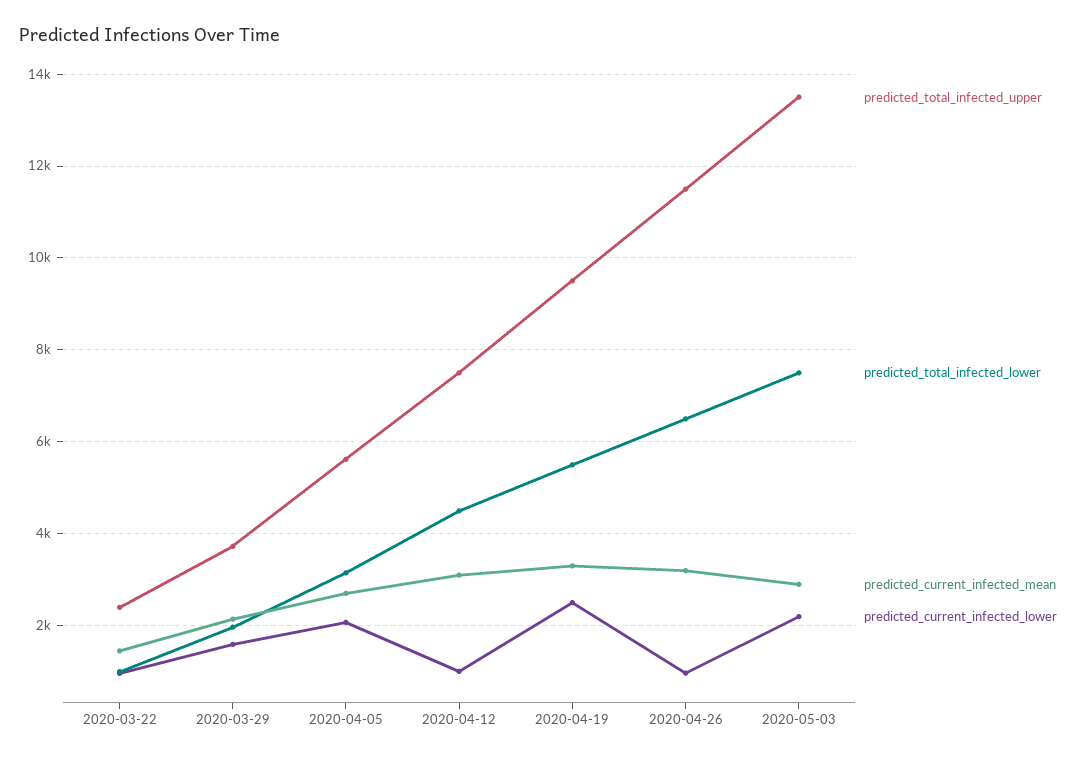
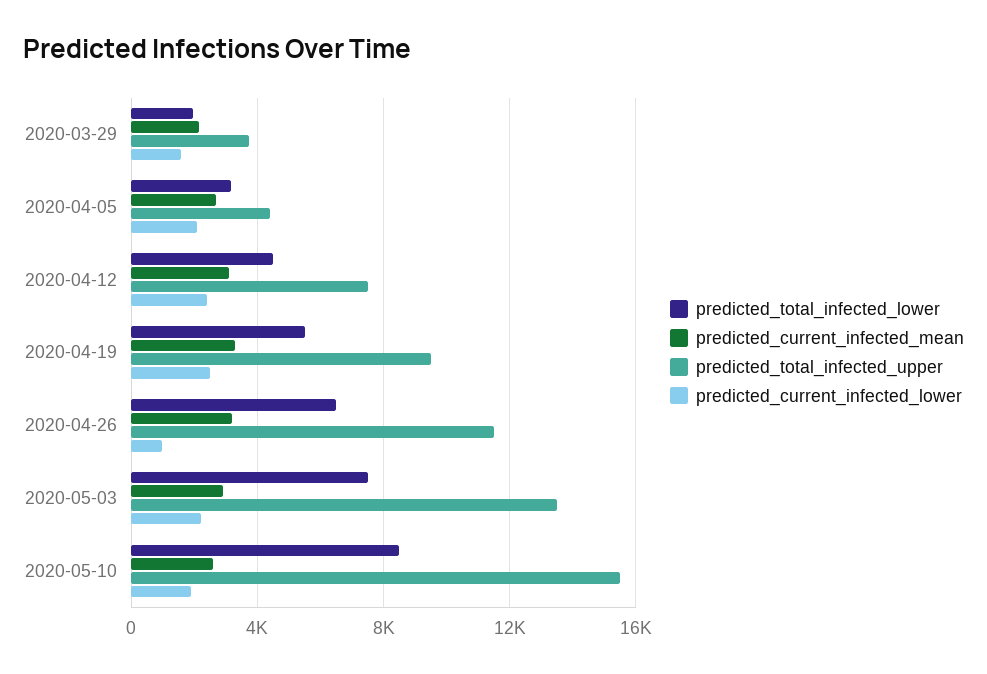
predicted_total_infected_upper, 2020-03-22: 2400 -> none
predicted_total_infected_lower, 2020-03-22: 1000 -> none
predicted_current_infected_mean, 2020-03-22: 1400 -> none
predicted_current_infected_lower, 2020-03-22: 1000 -> none
predicted_total_infected_upper, 2020-04-05: 5600 -> 4500
predicted_current_infected_lower, 2020-04-12: 1000 -> 2500
predicted_total_infected_lower, 2020-05-10: none -> 8500
predicted_current_infected_mean, 2020-05-10: none -> 2500
predicted_total_infected_upper, 2020-05-10: none -> 15500
predicted_current_infected_lower, 2020-05-10: none -> 2000

